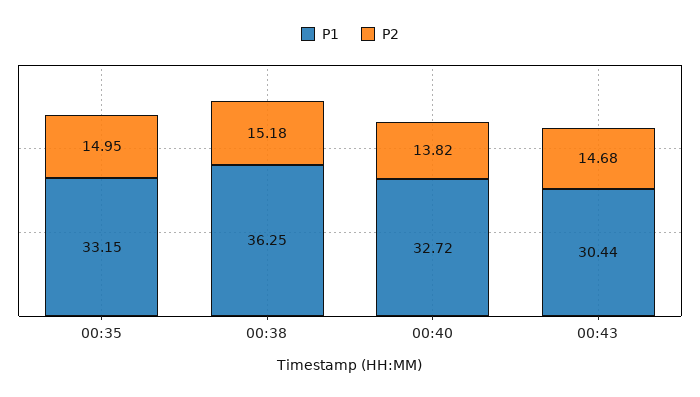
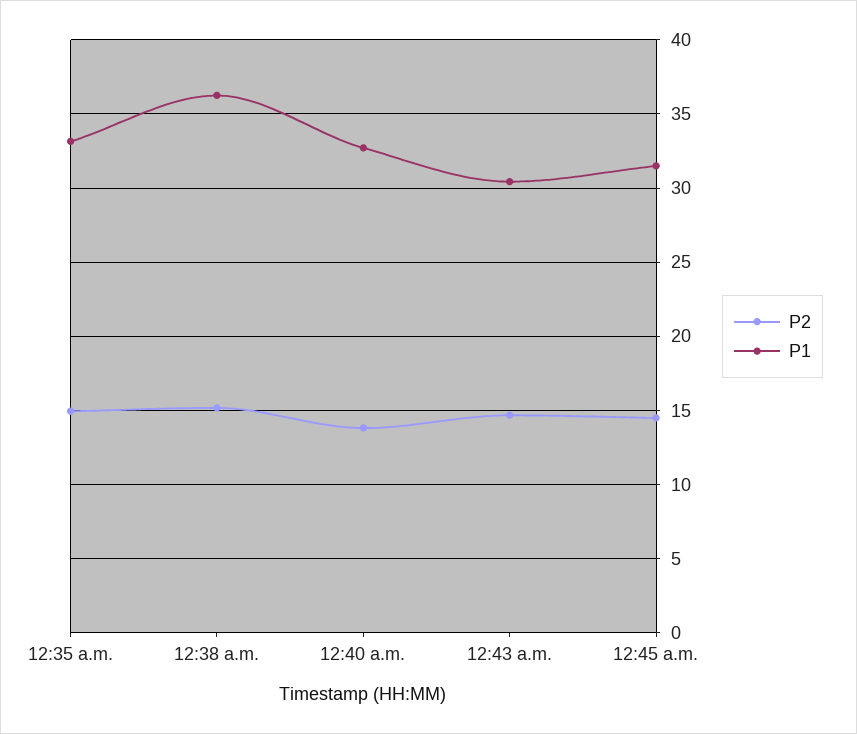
P2, 12:45 a.m.: none -> 14.5
P1, 12:45 a.m.: none -> 31.5

